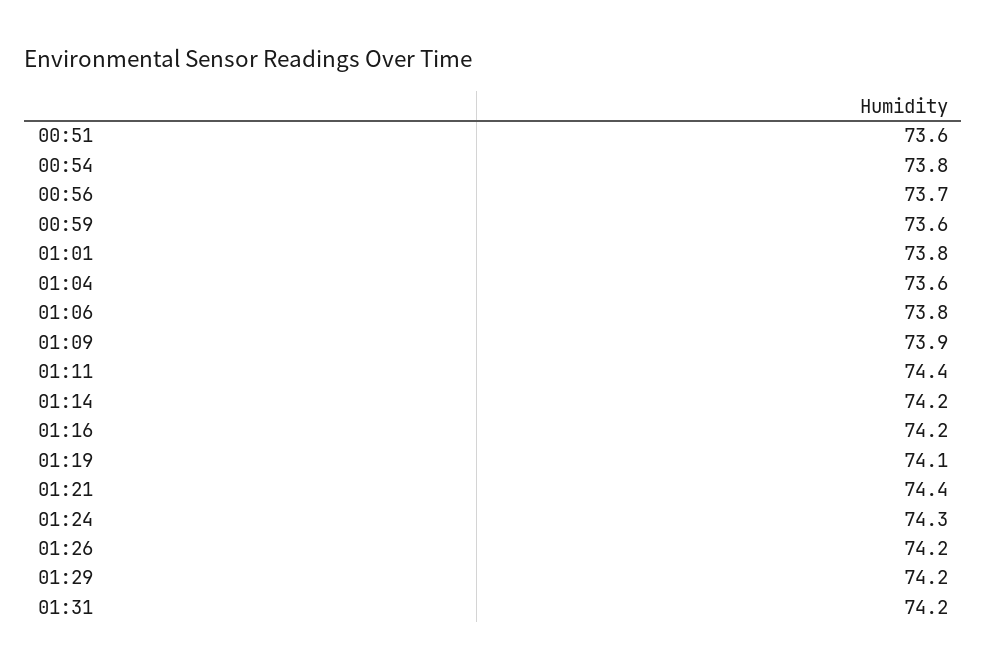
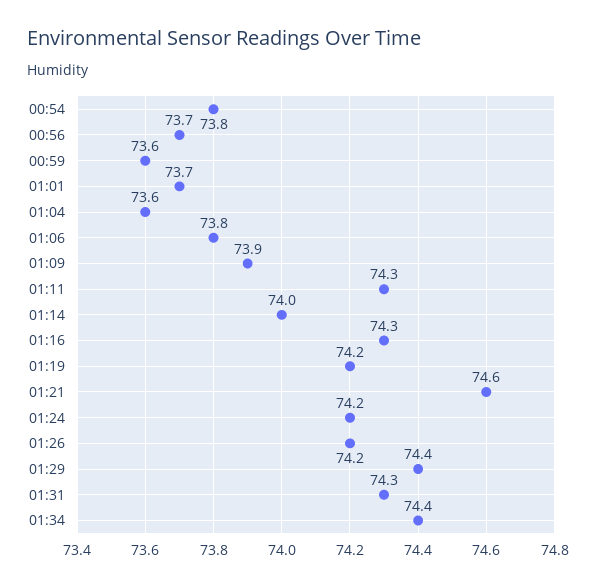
00:51: 73.6 -> none
01:01: 73.8 -> 73.7
01:11: 74.4 -> 74.3
01:14: 74.2 -> 74
01:16: 74.2 -> 74.3
01:19: 74.1 -> 74.2
01:21: 74.4 -> 74.6
01:24: 74.3 -> 74.2
01:29: 74.2 -> 74.4
01:31: 74.2 -> 74.3
01:34: none -> 74.4

